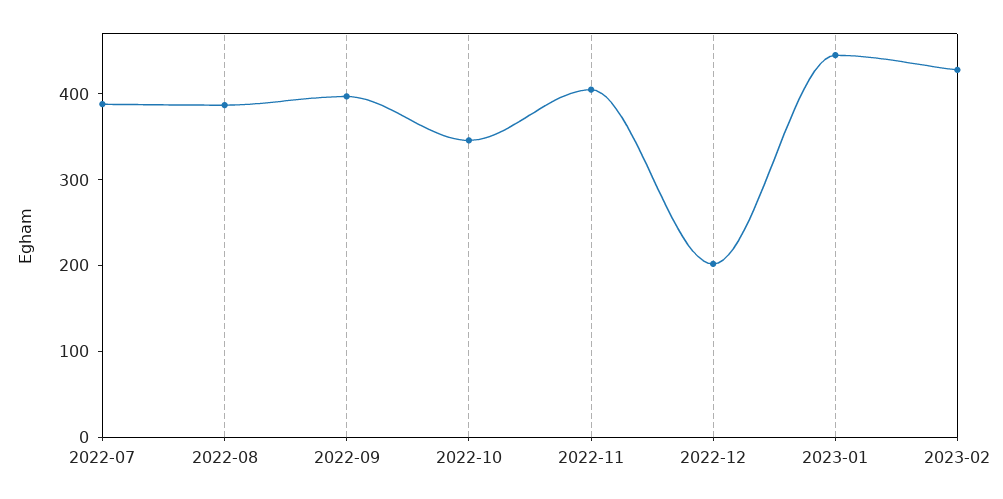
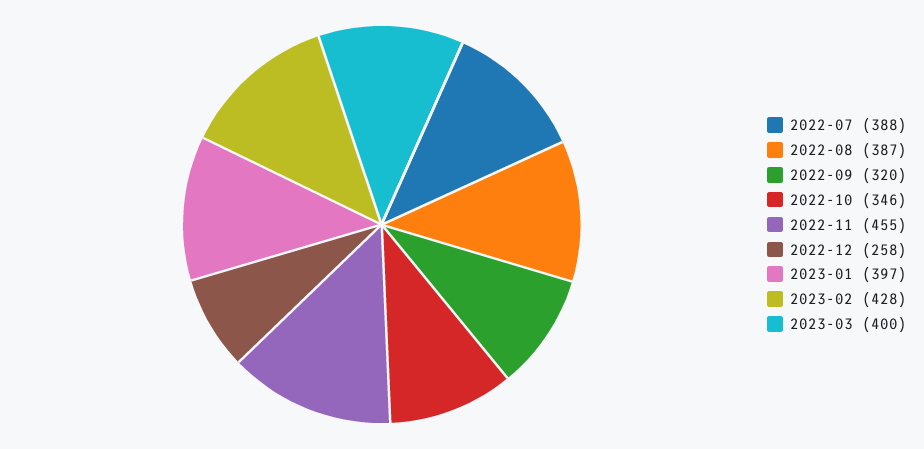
2022-09: 400 -> 320
2022-11: 400 -> 455
2022-12: 200 -> 258
2023-01: 440 -> 397
2023-03: none -> 400

